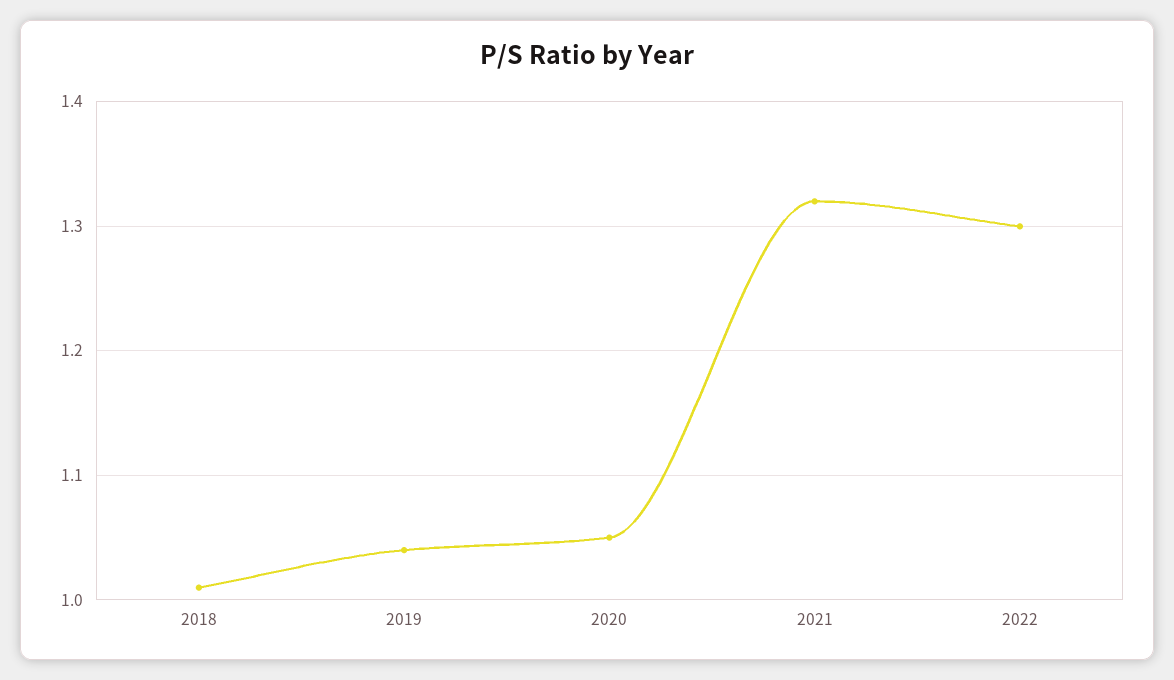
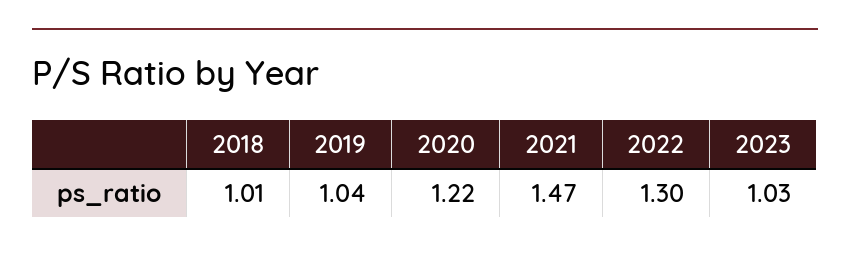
2020: 1.05 -> 1.22
2021: 1.32 -> 1.47
2023: none -> 1.03

